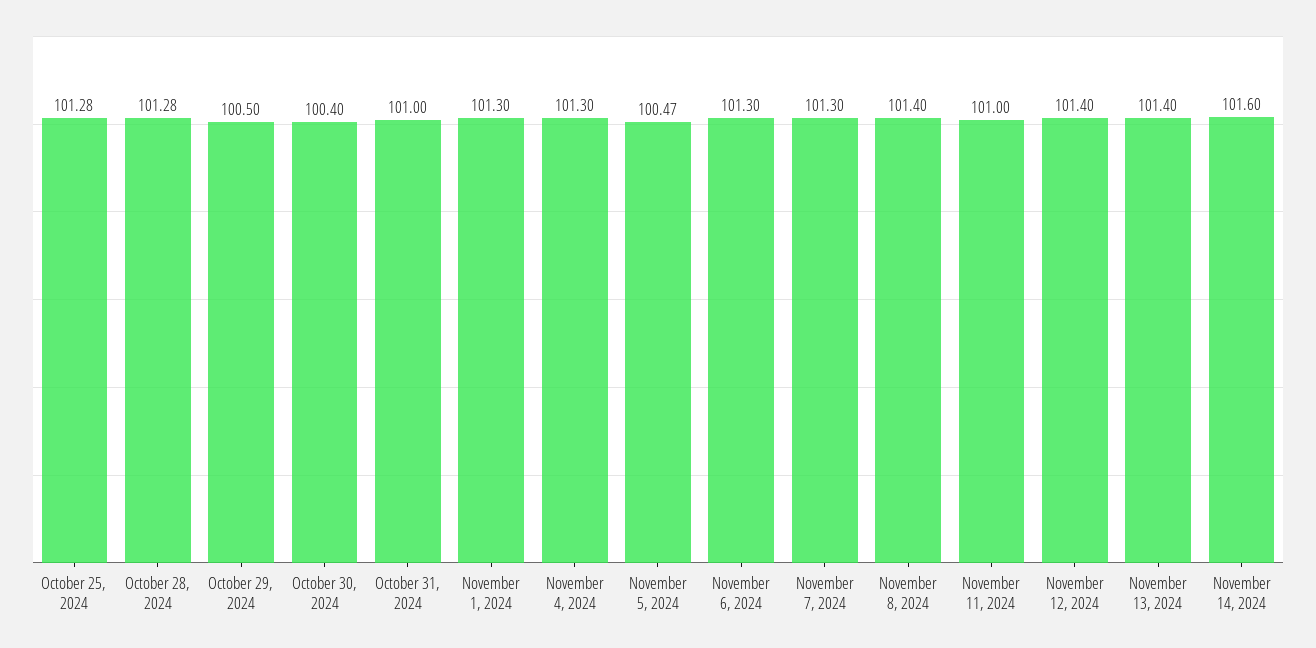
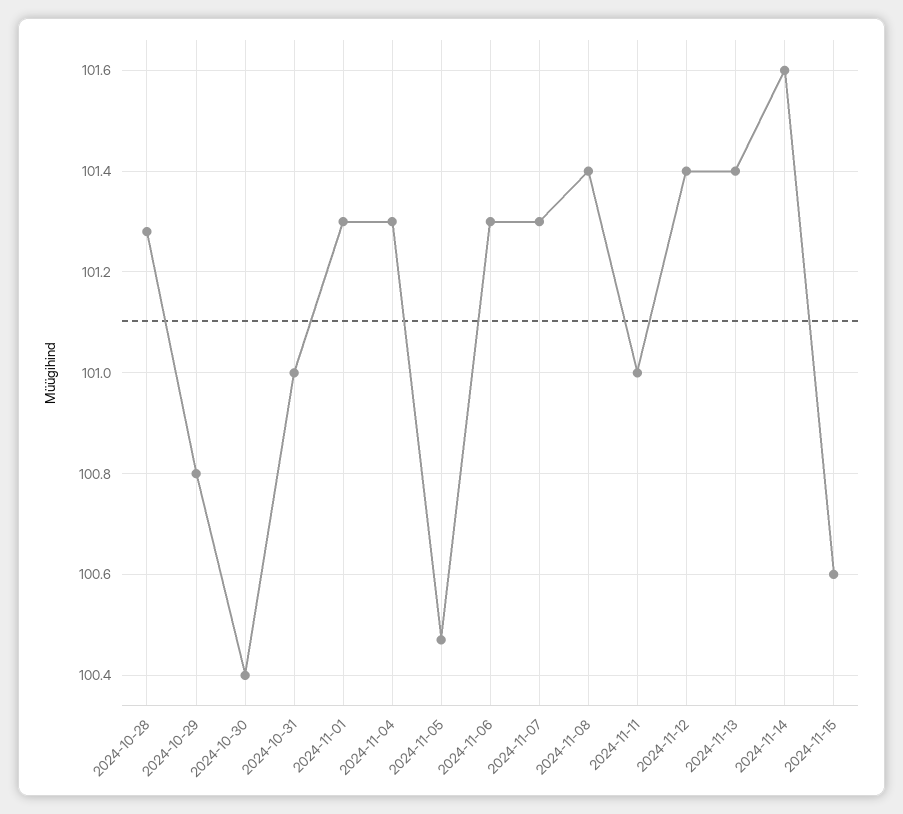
October 25, 2024: 101.28 -> none
October 29, 2024: 100.5 -> 100.8
2024-11-15: none -> 100.6

